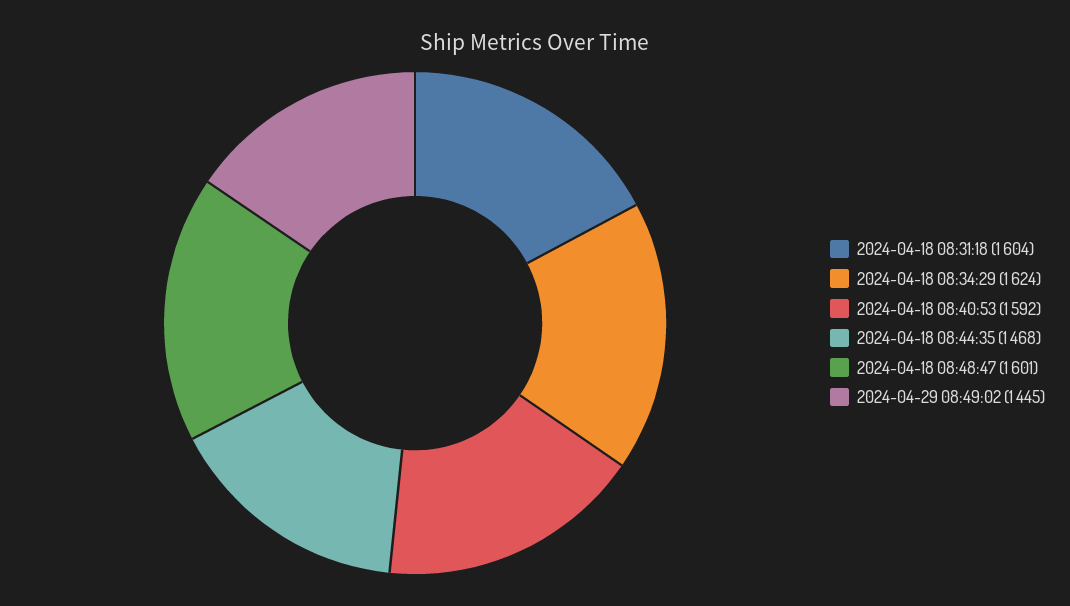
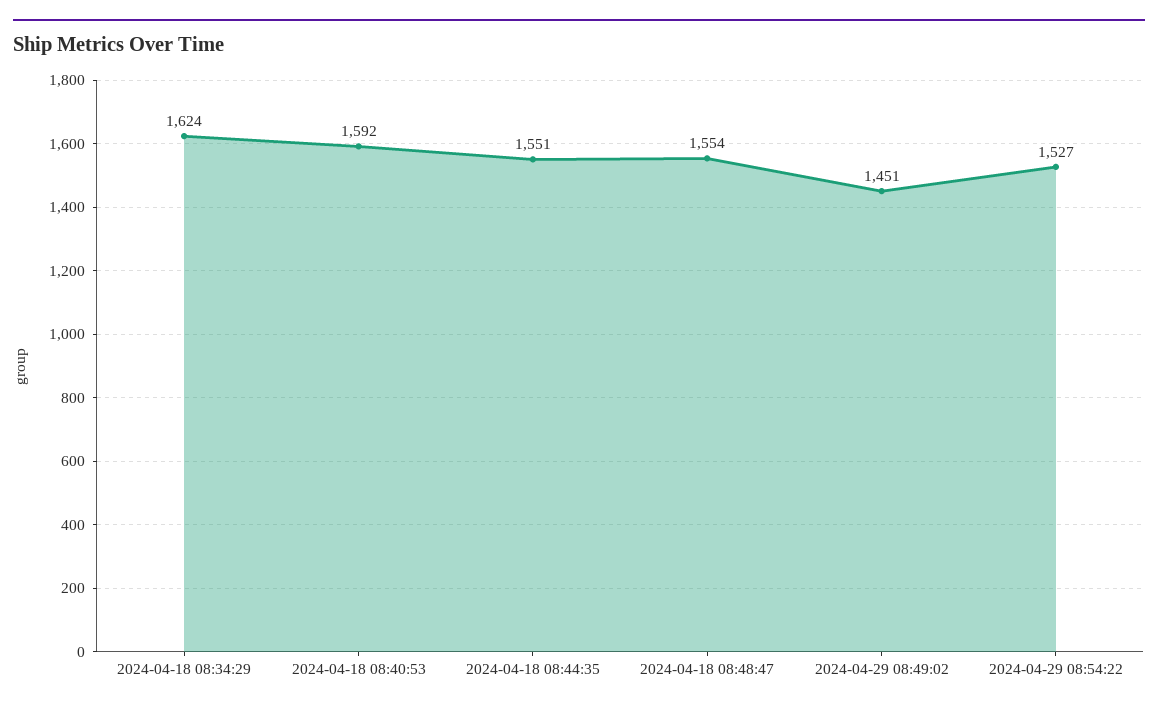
2024-04-18 08:31:18: 1604 -> none
2024-04-18 08:44:35: 1468 -> 1551
2024-04-18 08:48:47: 1601 -> 1554
2024-04-29 08:49:02: 1445 -> 1451
2024-04-29 08:54:22: none -> 1527

